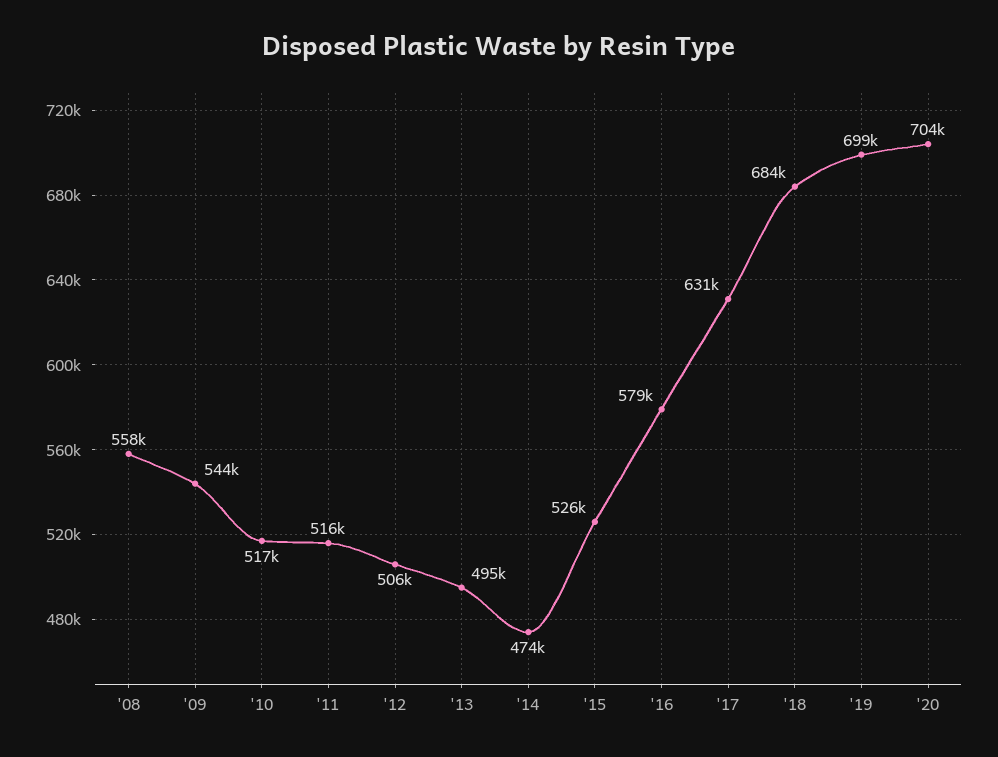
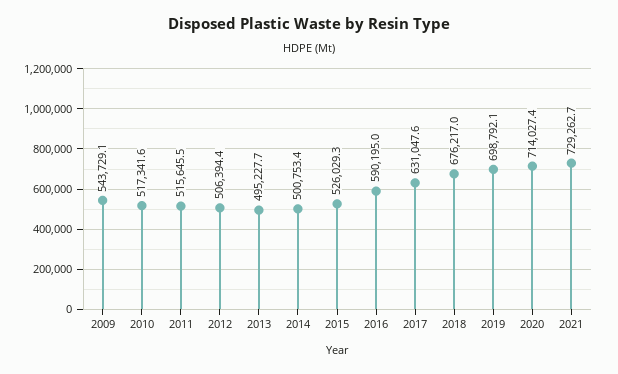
'08: 558000 -> none
'14: 474000 -> 500753.4
'16: 579000 -> 590195
'18: 684000 -> 676217
'20: 704000 -> 714027.4
2021: none -> 729262.7

